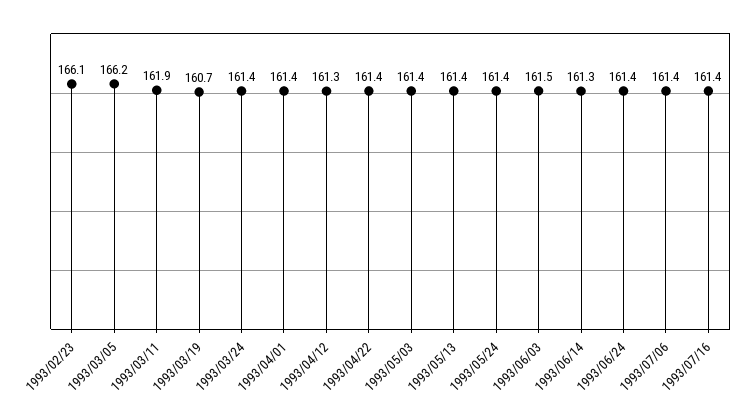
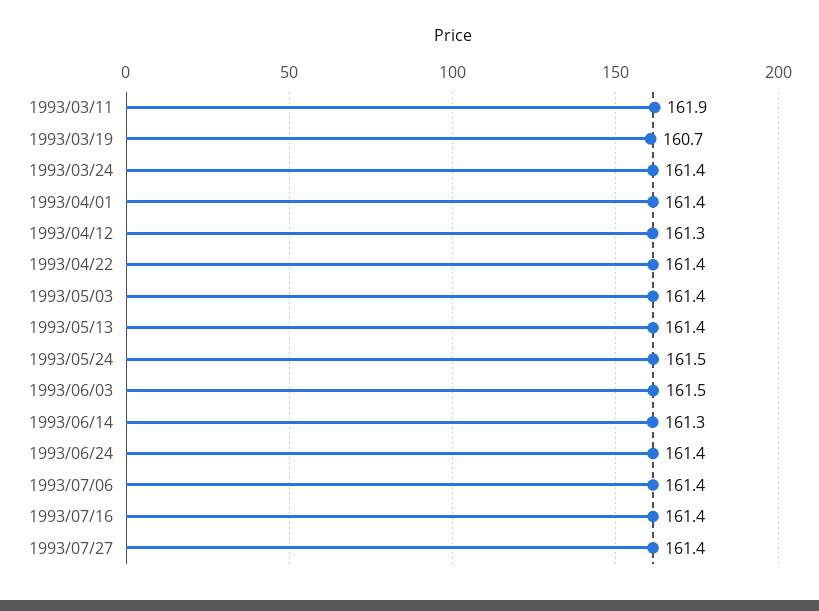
1993/02/23: 166.1 -> none
1993/03/05: 166.2 -> none
1993/05/24: 161.4 -> 161.5
1993/07/27: none -> 161.4

